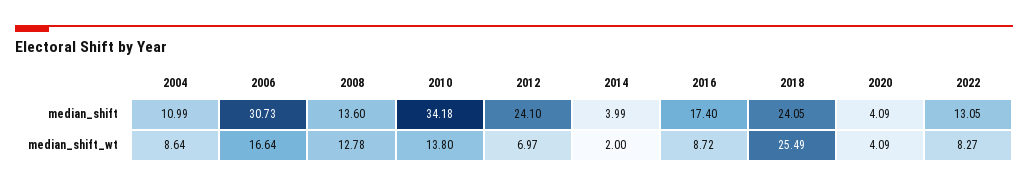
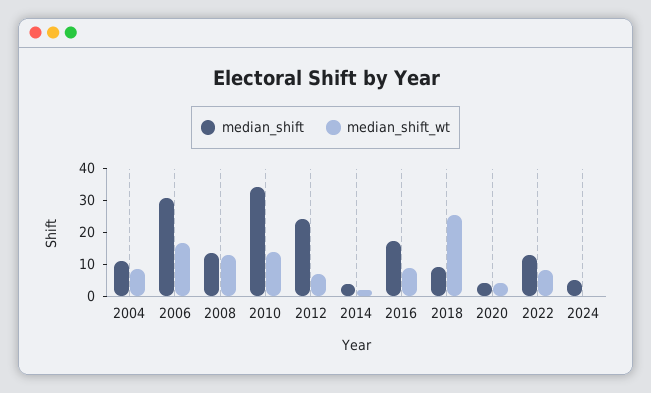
median_shift, 2018: 24.05 -> 10
median_shift, 2024: none -> 5
median_shift_wt, 2024: none -> 0

